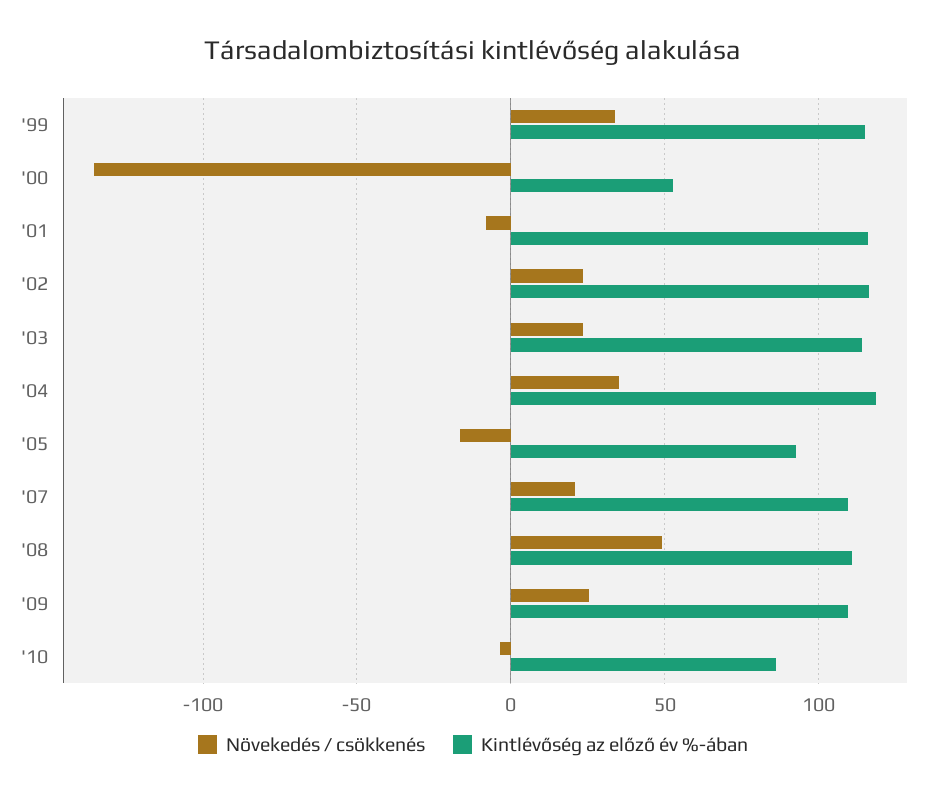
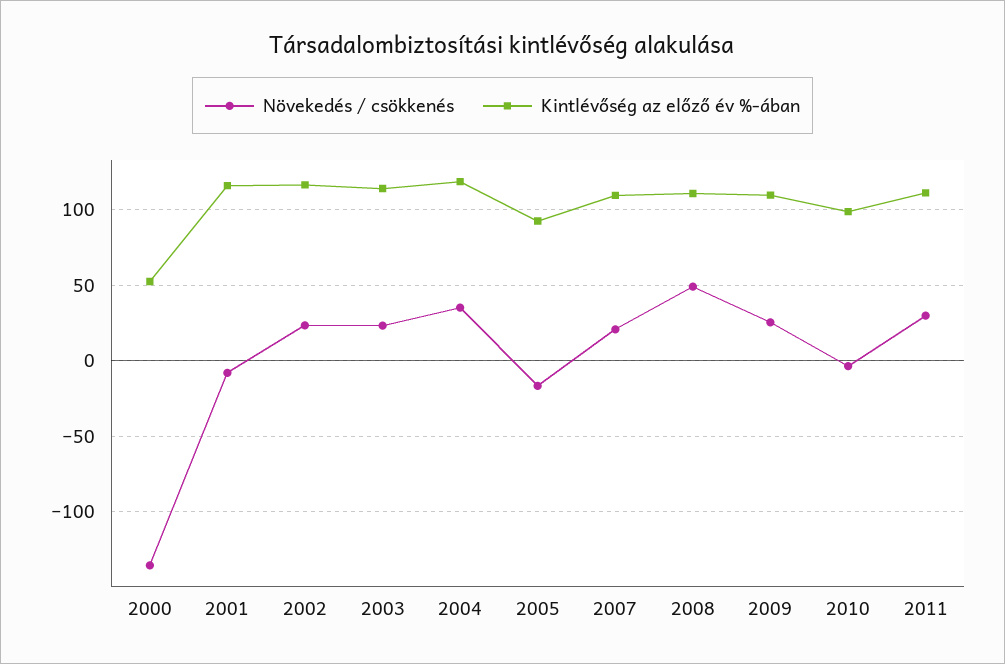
Növekedés / csökkenés, '99: 35 -> none
Kintlévőség az előző év %-ában, '99: 115 -> none
Kintlévőség az előző év %-ában, '10: 85 -> 100
Növekedés / csökkenés, 2011: none -> 30
Kintlévőség az előző év %-ában, 2011: none -> 110

